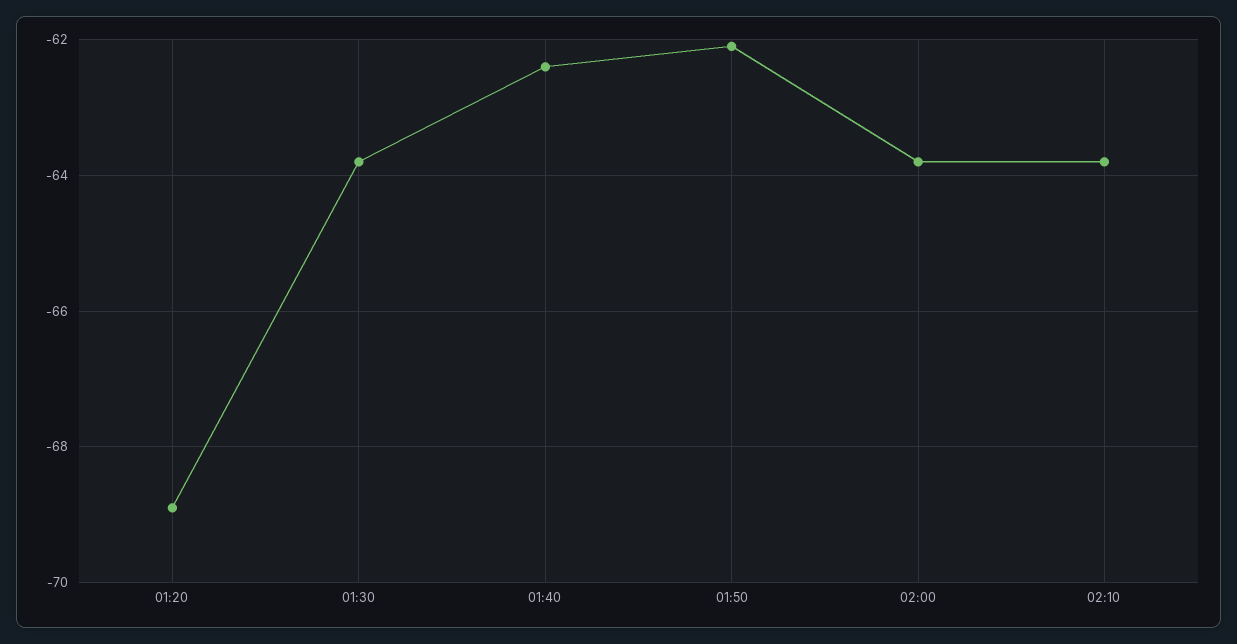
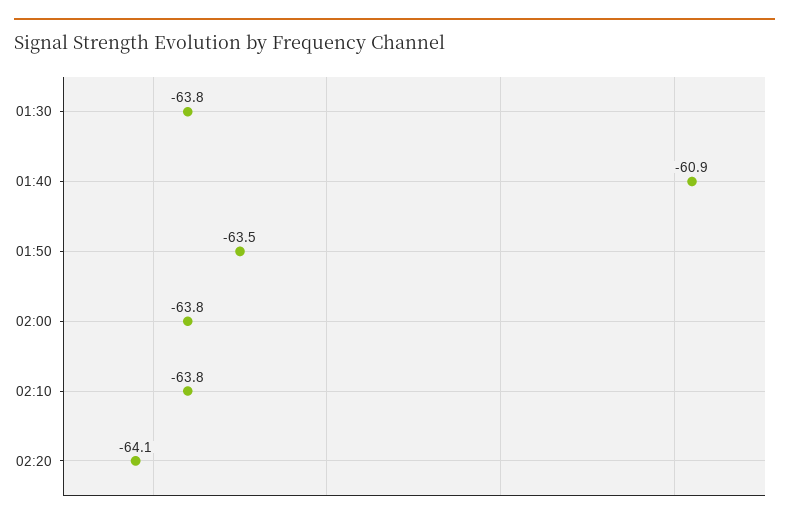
01:20: -69 -> none
01:40: -62.5 -> -60.9
01:50: -62 -> -63.5
02:20: none -> -64.1

